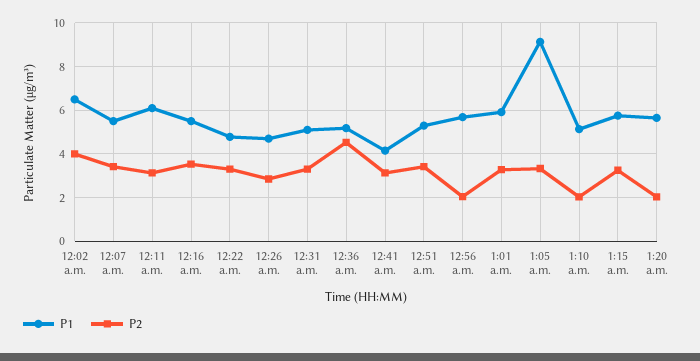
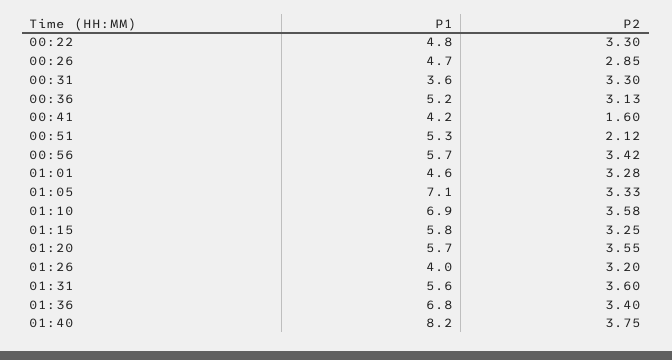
P1, 12:02 a.m.: 6.5 -> none
P2, 12:02 a.m.: 4 -> none
P1, 12:07 a.m.: 5.5 -> none
P2, 12:07 a.m.: 3.5 -> none
P1, 12:11 a.m.: 6 -> none
P2, 12:11 a.m.: 3 -> none
P1, 12:16 a.m.: 5.5 -> none
P2, 12:16 a.m.: 3.5 -> none
P1, 12:31 a.m.: 5 -> 3.6
P2, 12:36 a.m.: 4.5 -> 3.13
P2, 12:41 a.m.: 3 -> 1.6
P2, 12:51 a.m.: 3.5 -> 2.12
P2, 12:56 a.m.: 2 -> 3.42
P1, 1:01 a.m.: 6 -> 4.6
P1, 1:05 a.m.: 9 -> 7.1
P1, 1:10 a.m.: 5 -> 6.9
P2, 1:10 a.m.: 2 -> 3.58
P2, 1:20 a.m.: 2 -> 3.55
P1, 01:26: none -> 4
P2, 01:26: none -> 3.2
P1, 01:31: none -> 5.6
P2, 01:31: none -> 3.6
P1, 01:36: none -> 6.8
P2, 01:36: none -> 3.4
P1, 01:40: none -> 8.2
P2, 01:40: none -> 3.75

